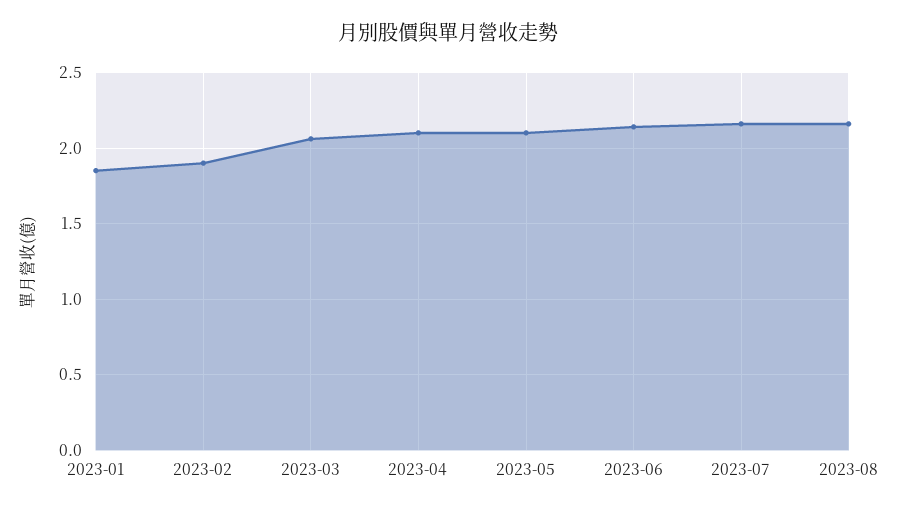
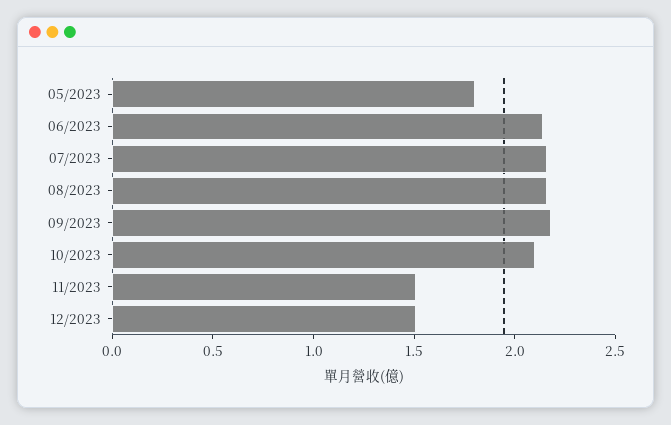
2023-01: 1.85 -> none
2023-02: 1.9 -> none
2023-03: 2.05 -> none
2023-04: 2.1 -> none
2023-05: 2.1 -> 1.8
09/2023: none -> 2.2
10/2023: none -> 2.1
11/2023: none -> 1.5
12/2023: none -> 1.5

